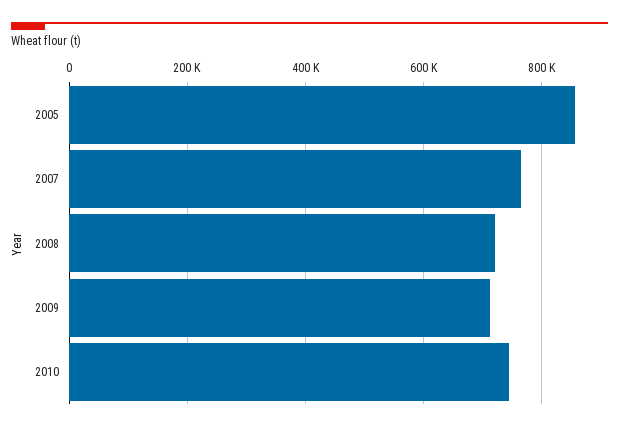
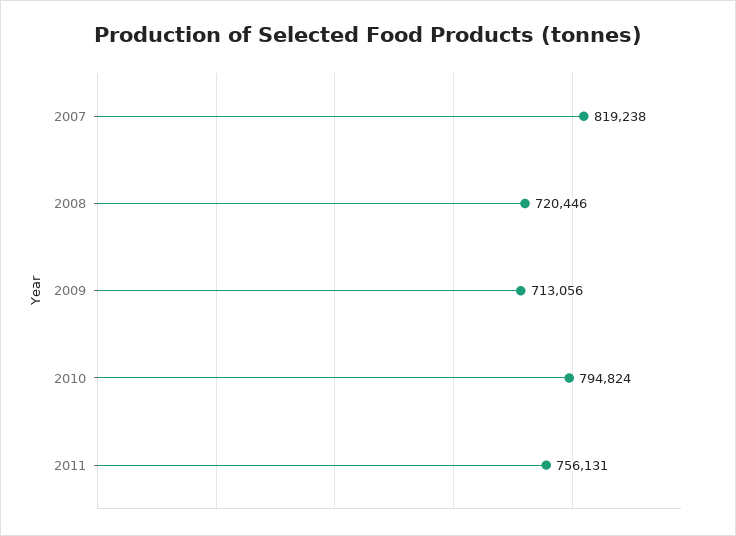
2005: 860000 -> none
2007: 760000 -> 819238
2010: 740000 -> 794824
2011: none -> 756131

